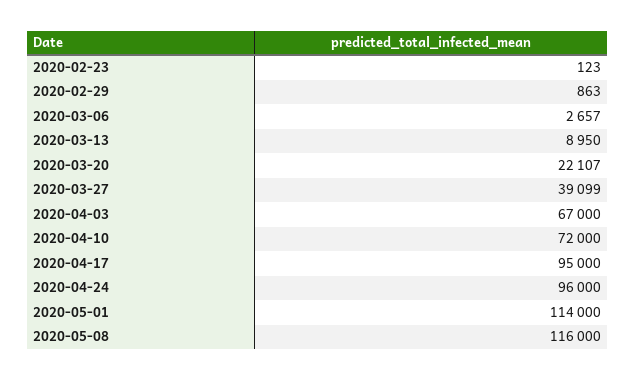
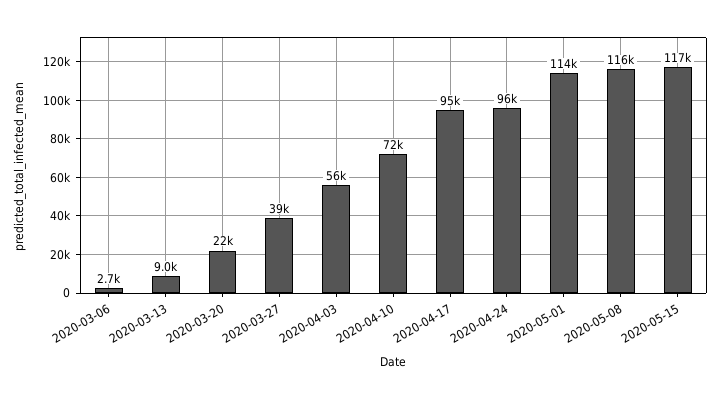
2020-02-23: 123 -> none
2020-02-29: 863 -> none
2020-04-03: 67000 -> 56000
2020-05-15: none -> 117000

